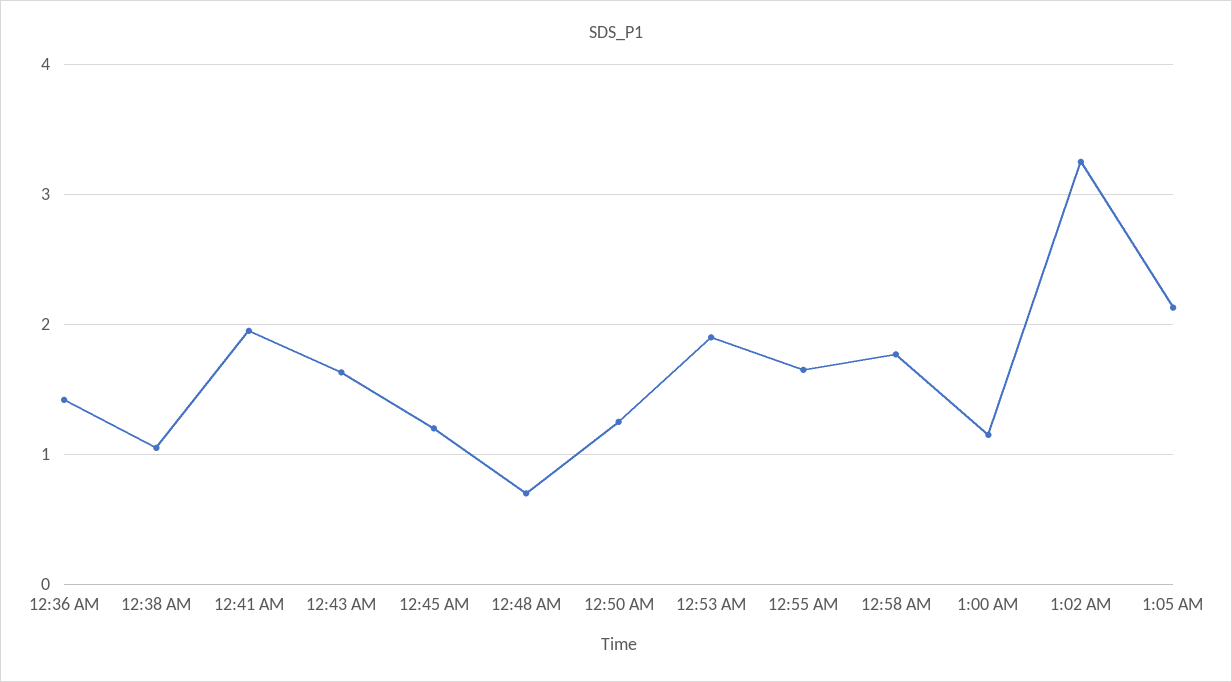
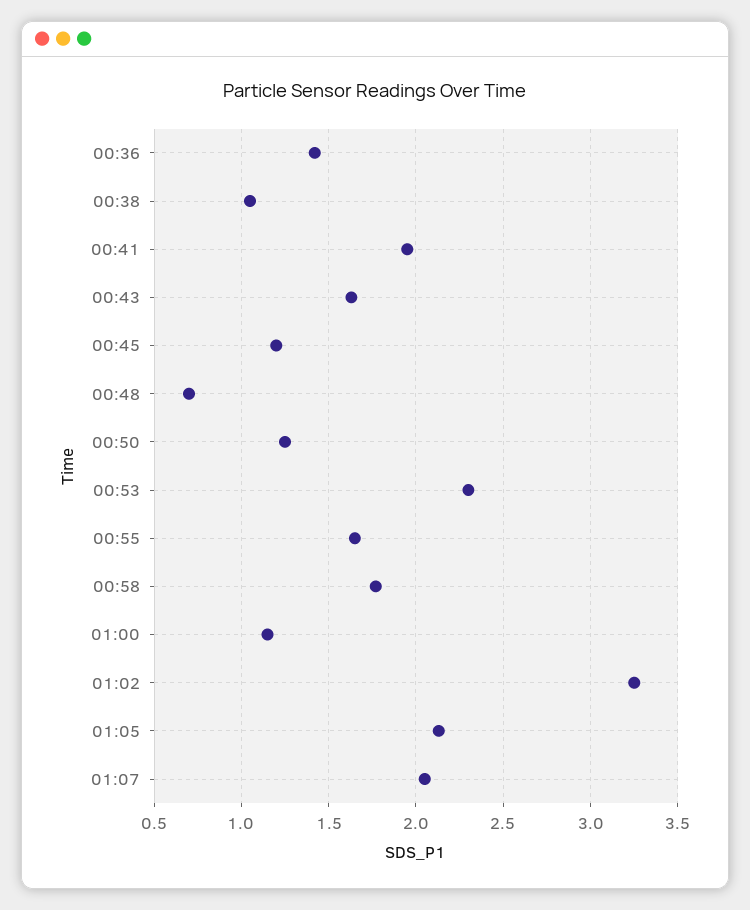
12:53 AM: 1.9 -> 2.3
01:07: none -> 2.05

